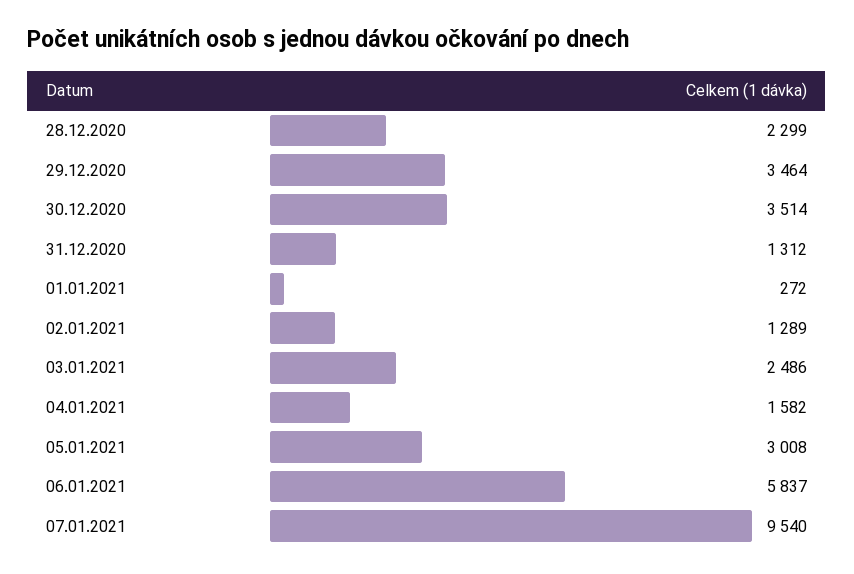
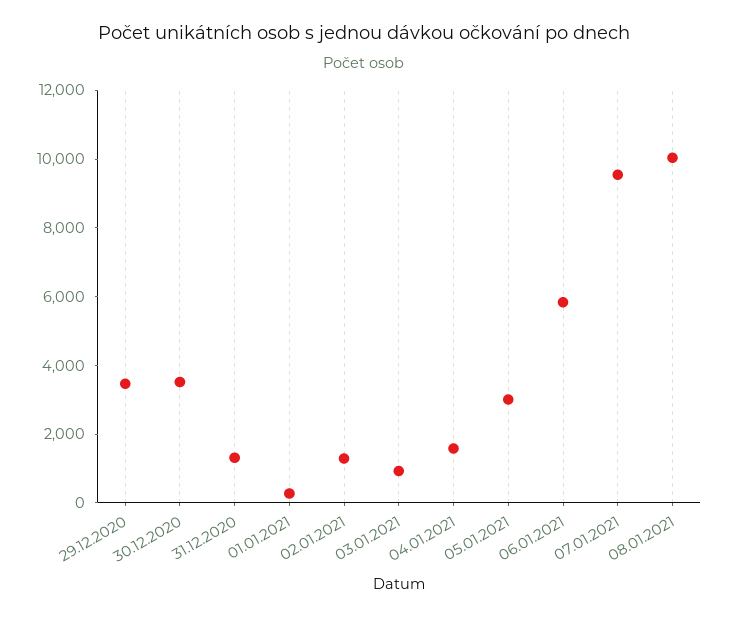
28.12.2020: 2299 -> none
03.01.2021: 2486 -> 1000
08.01.2021: none -> 10000

